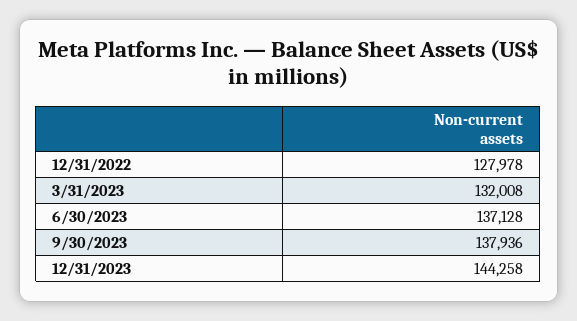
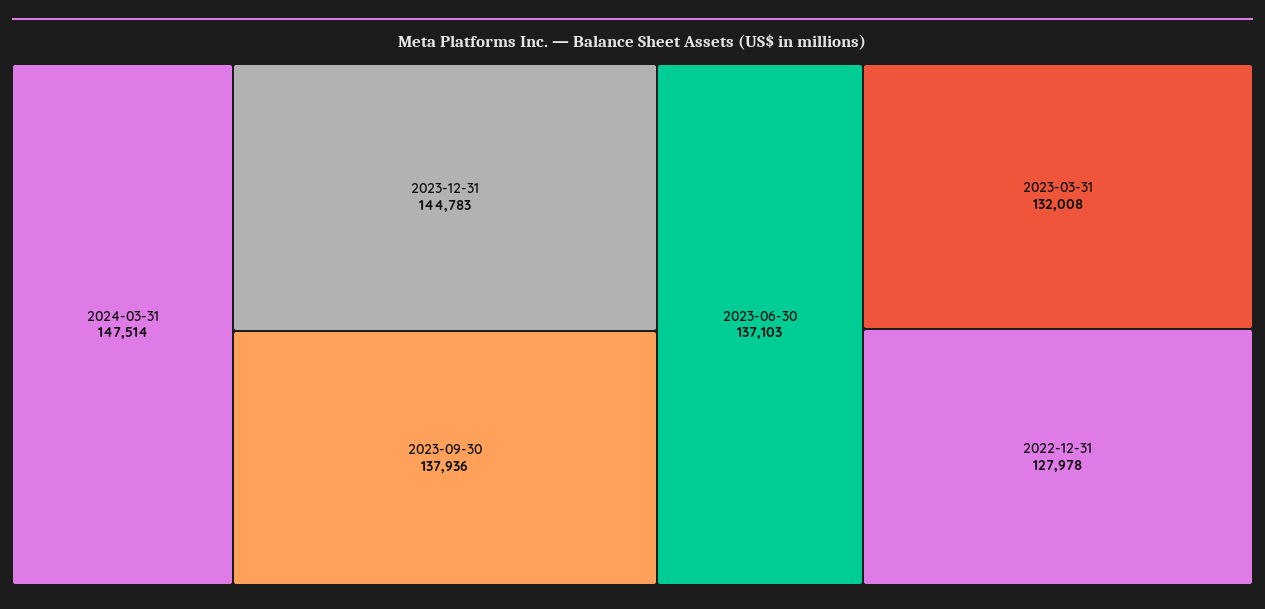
6/30/2023: 137128 -> 137103
12/31/2023: 144258 -> 144783
2024-03-31: none -> 147514

